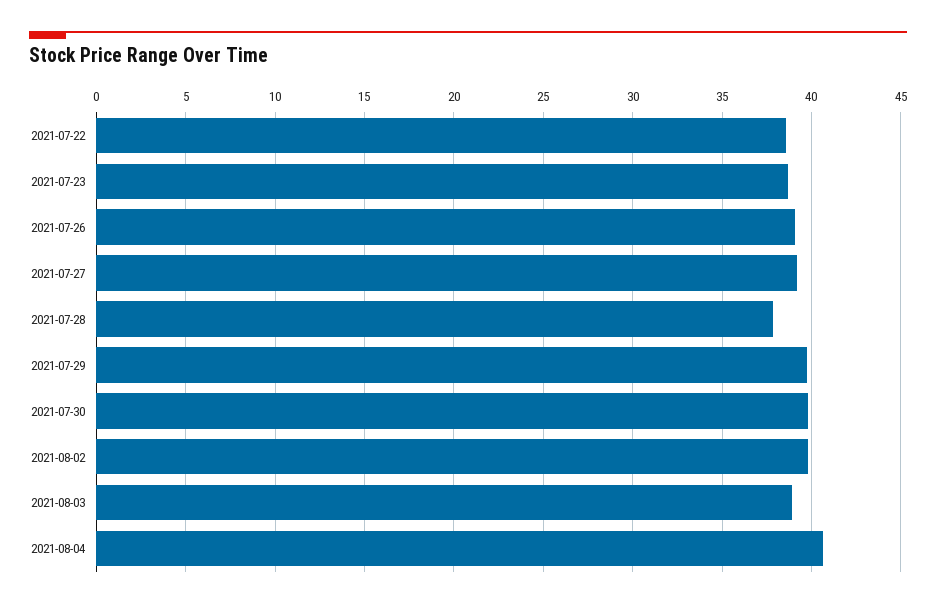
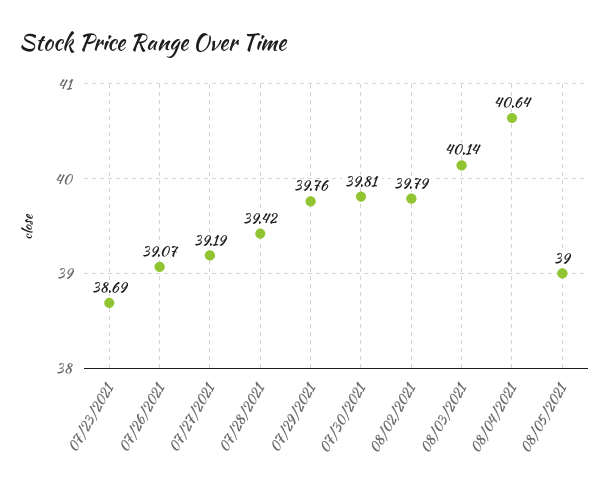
2021-07-22: 38.5 -> none
2021-07-28: 38 -> 39.42
2021-08-03: 39 -> 40.14
08/05/2021: none -> 39

